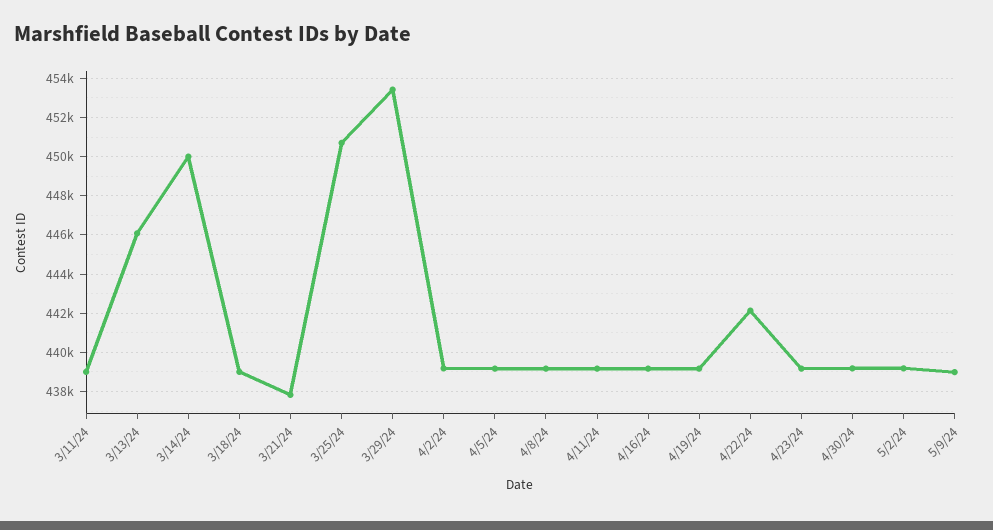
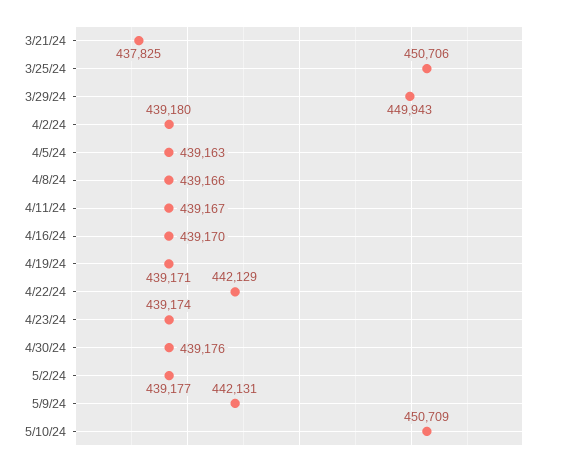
3/11/24: 439000 -> none
3/13/24: 446000 -> none
3/14/24: 450000 -> none
3/18/24: 439000 -> none
3/29/24: 453500 -> 449943
5/9/24: 439000 -> 442131
5/10/24: none -> 450709

